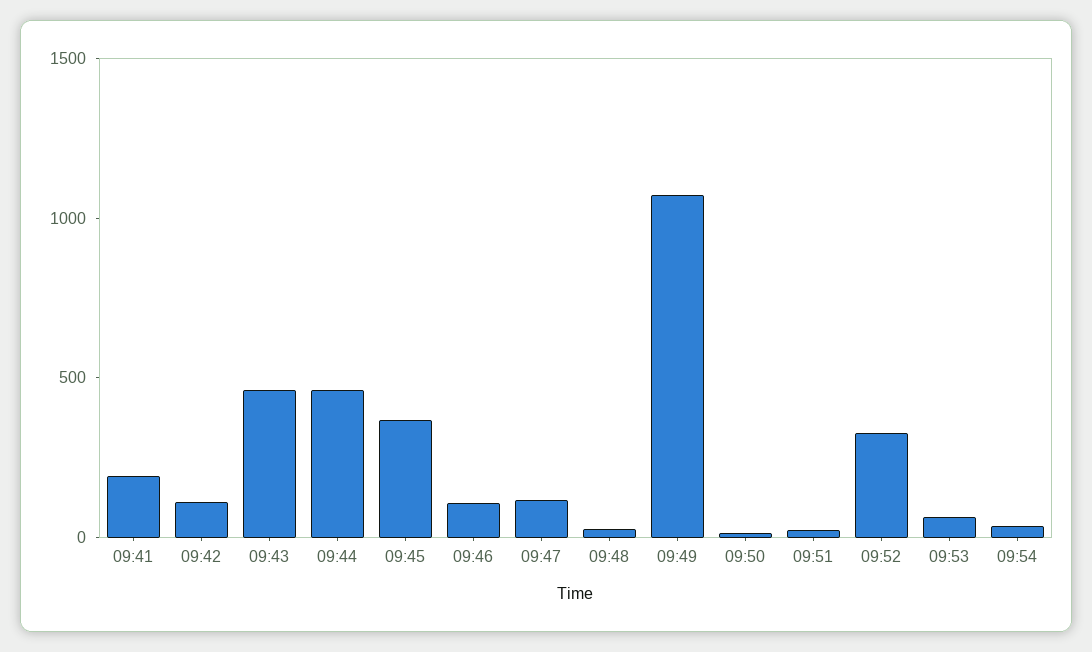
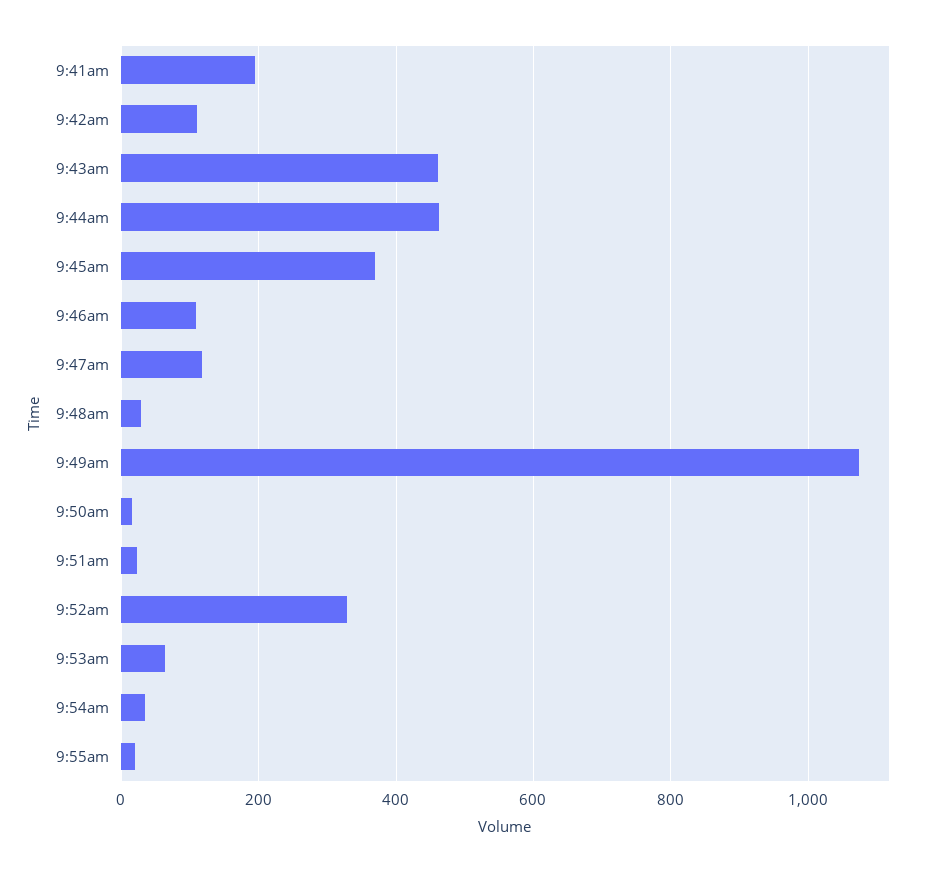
9:55am: none -> 20

